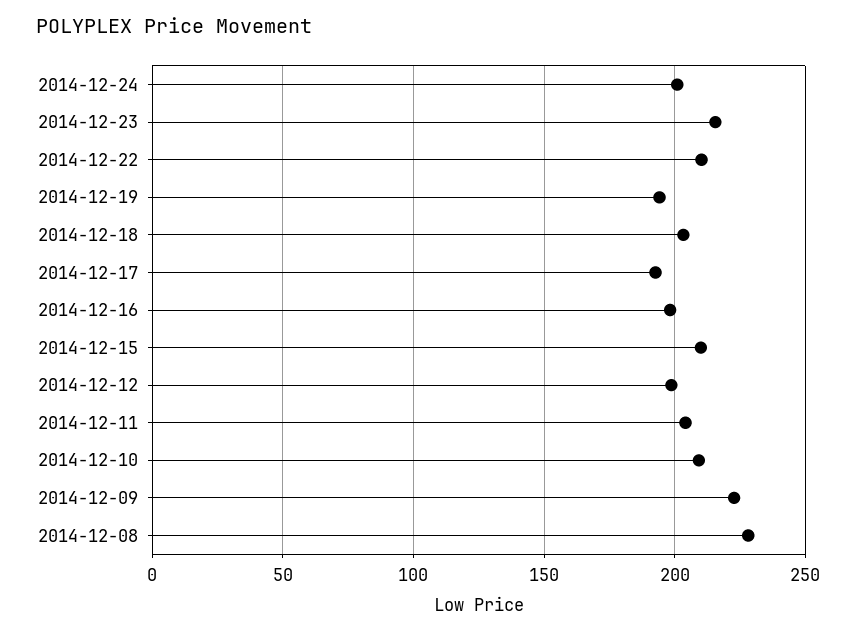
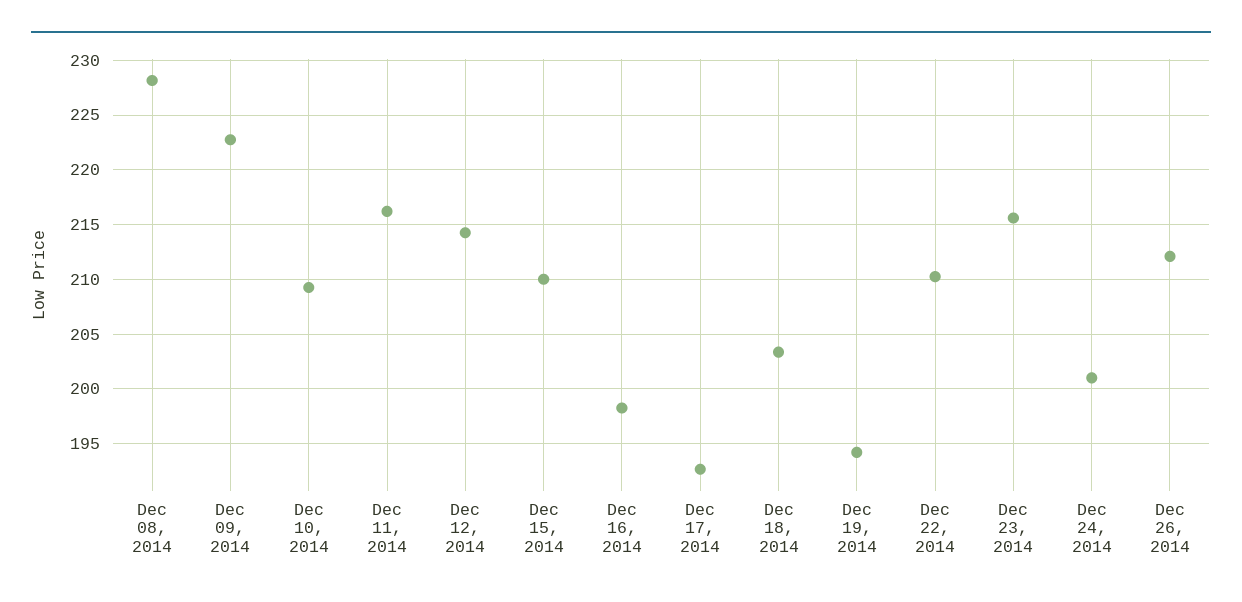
2014-12-12: 200 -> 214
2014-12-11: 205 -> 216
Dec 26, 2014: none -> 212

